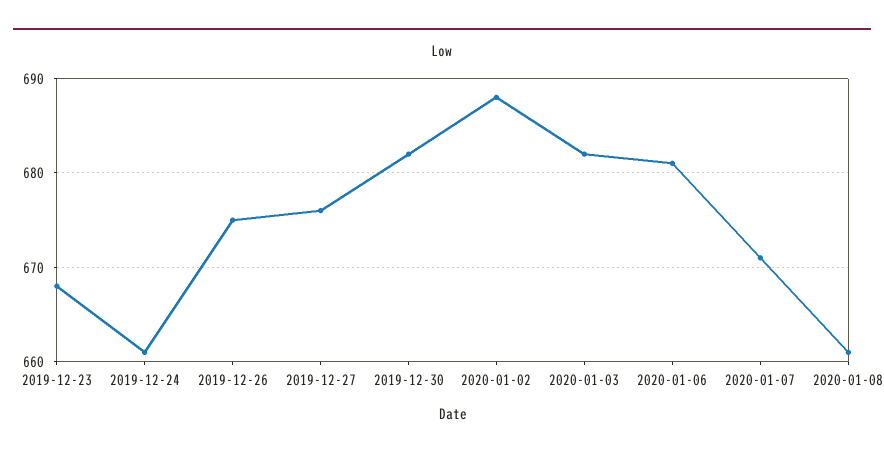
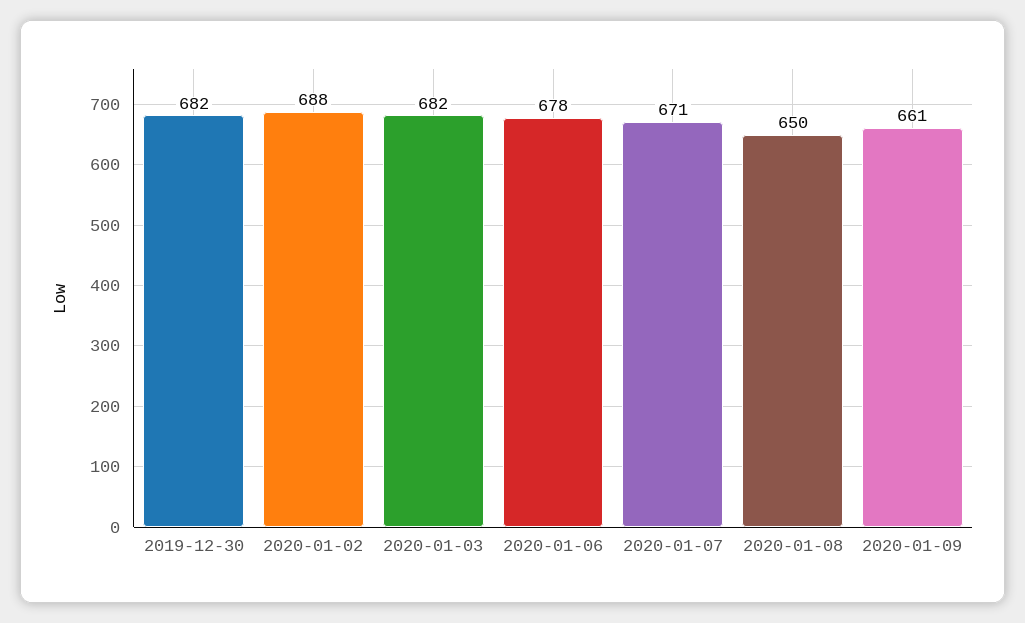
2019-12-23: 668 -> none
2019-12-24: 661 -> none
2019-12-26: 675 -> none
2019-12-27: 676 -> none
2020-01-06: 681 -> 678
2020-01-08: 661 -> 650
2020-01-09: none -> 661

